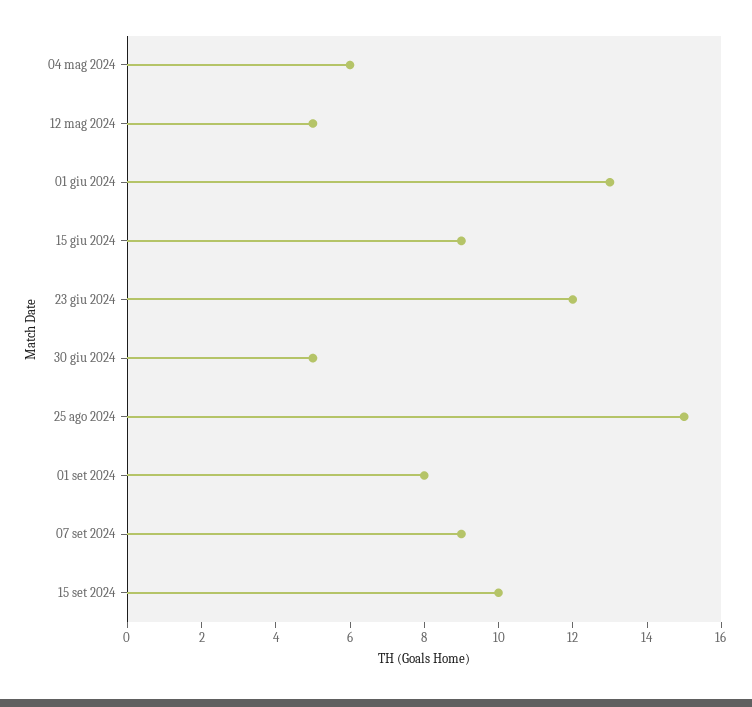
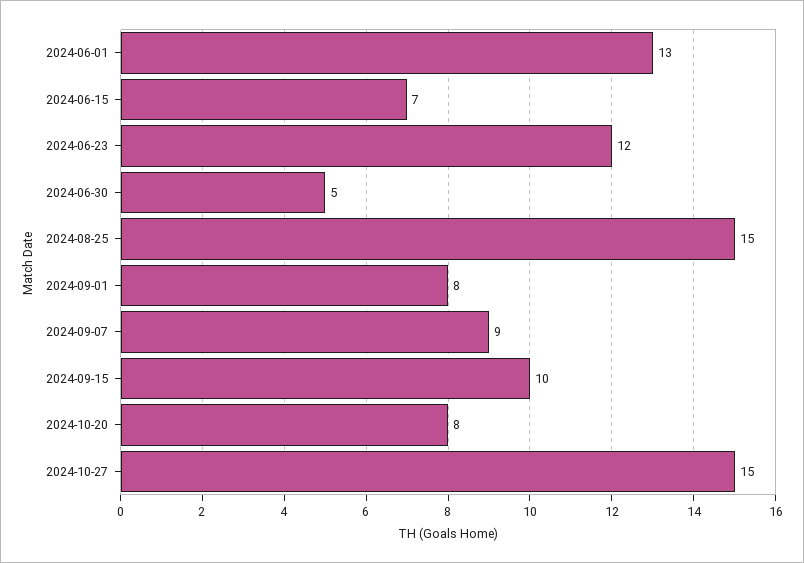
04 mag 2024: 6 -> none
12 mag 2024: 5 -> none
15 giu 2024: 9 -> 7
2024-10-20: none -> 8
2024-10-27: none -> 15

